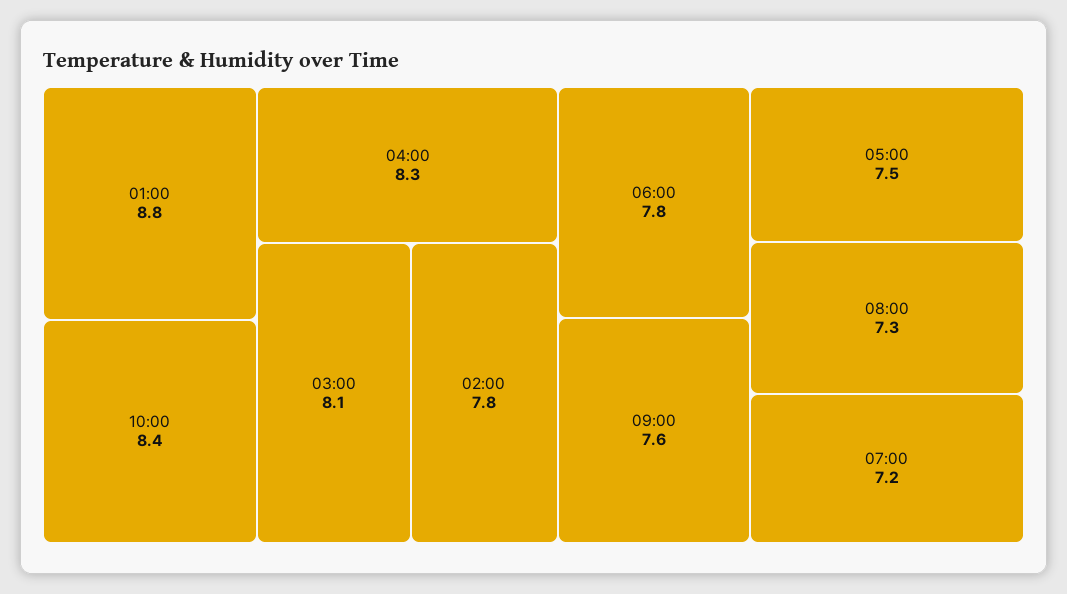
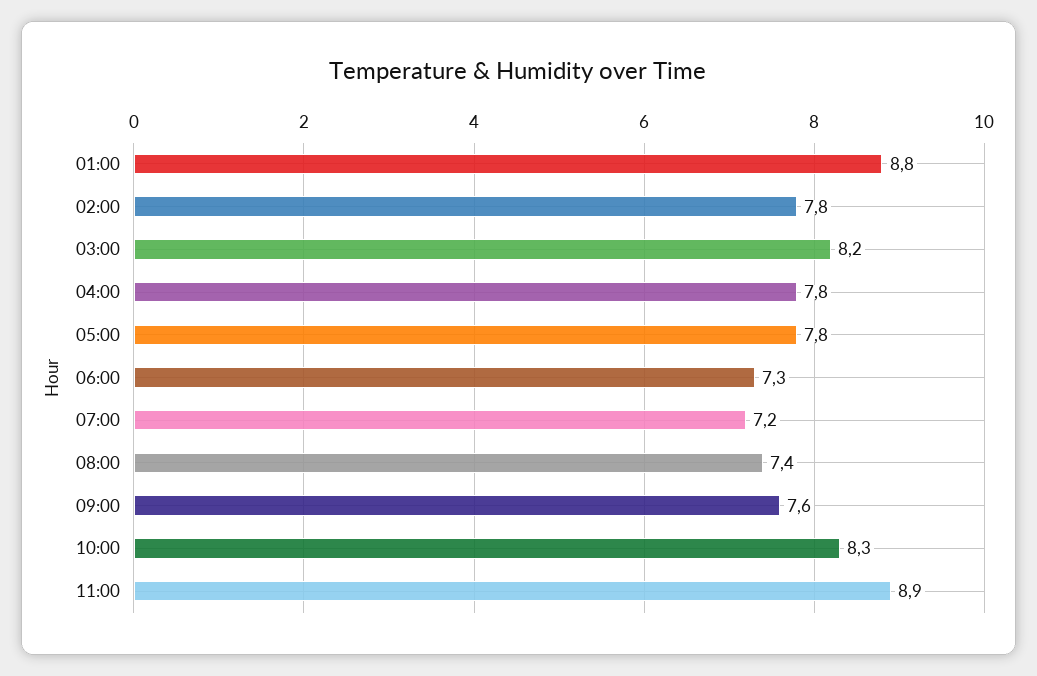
10:00: 8.4 -> 8.3
04:00: 8.3 -> 7.8
03:00: 8.1 -> 8.2
06:00: 7.8 -> 7.3
05:00: 7.5 -> 7.8
08:00: 7.3 -> 7.4
11:00: none -> 8.9

